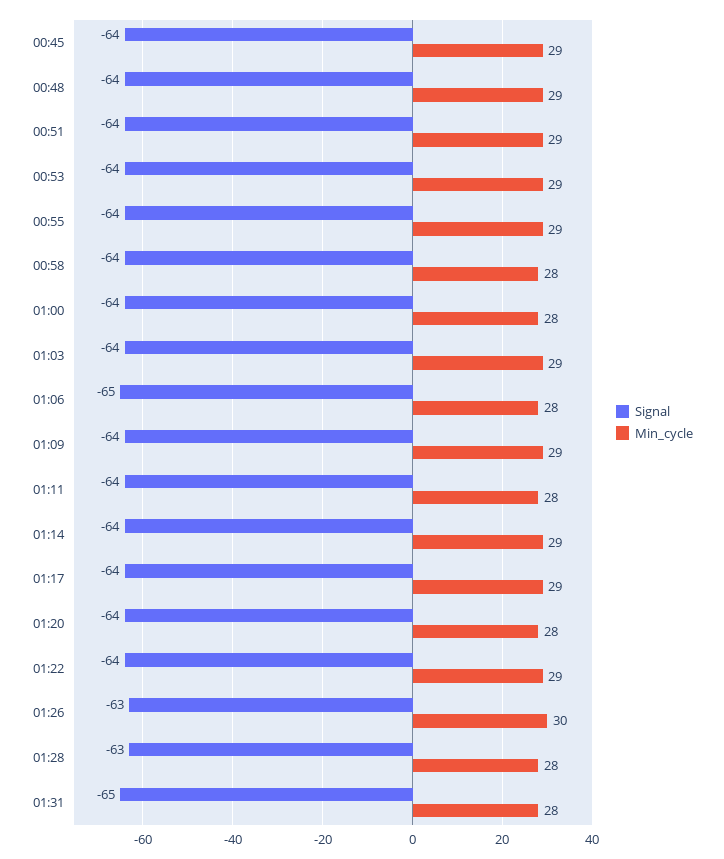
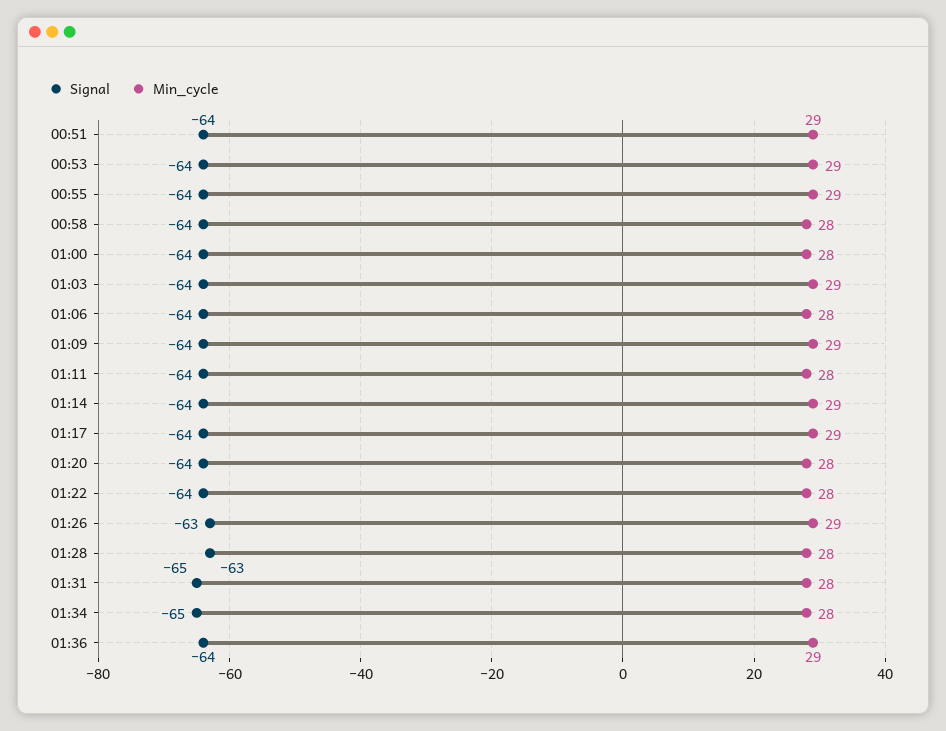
Signal, 00:45: -64 -> none
Min_cycle, 00:45: 29 -> none
Signal, 00:48: -64 -> none
Min_cycle, 00:48: 29 -> none
Signal, 01:06: -65 -> -64
Min_cycle, 01:22: 29 -> 28
Min_cycle, 01:26: 30 -> 29
Signal, 01:34: none -> -65
Min_cycle, 01:34: none -> 28
Signal, 01:36: none -> -64
Min_cycle, 01:36: none -> 29

